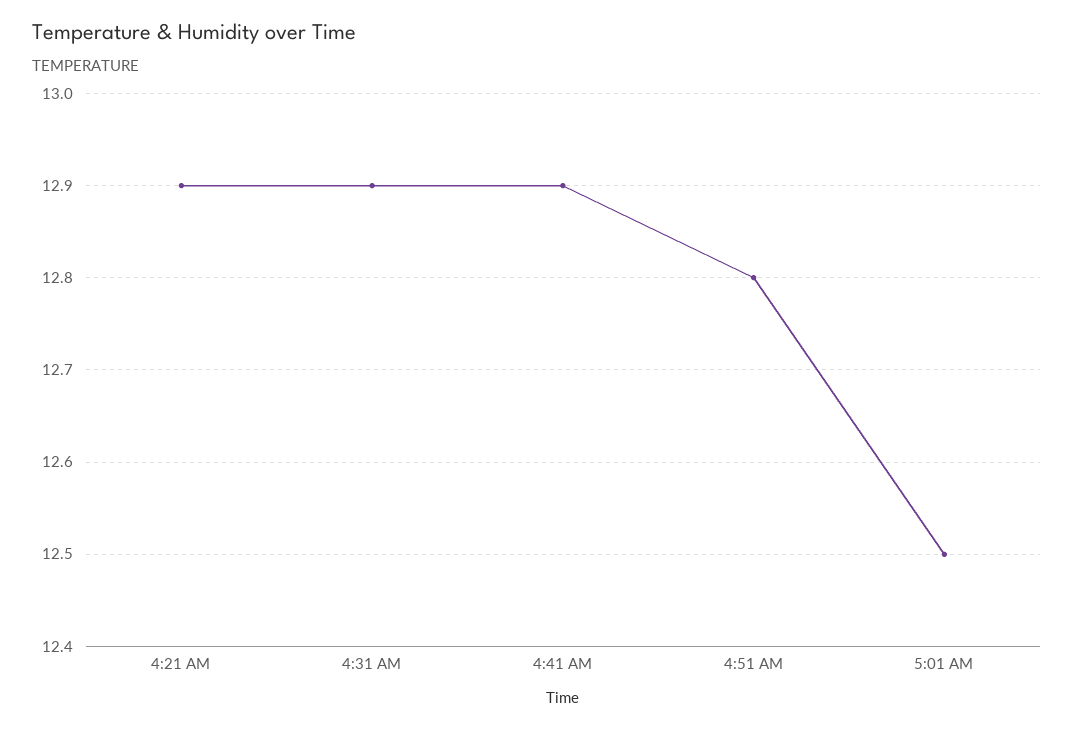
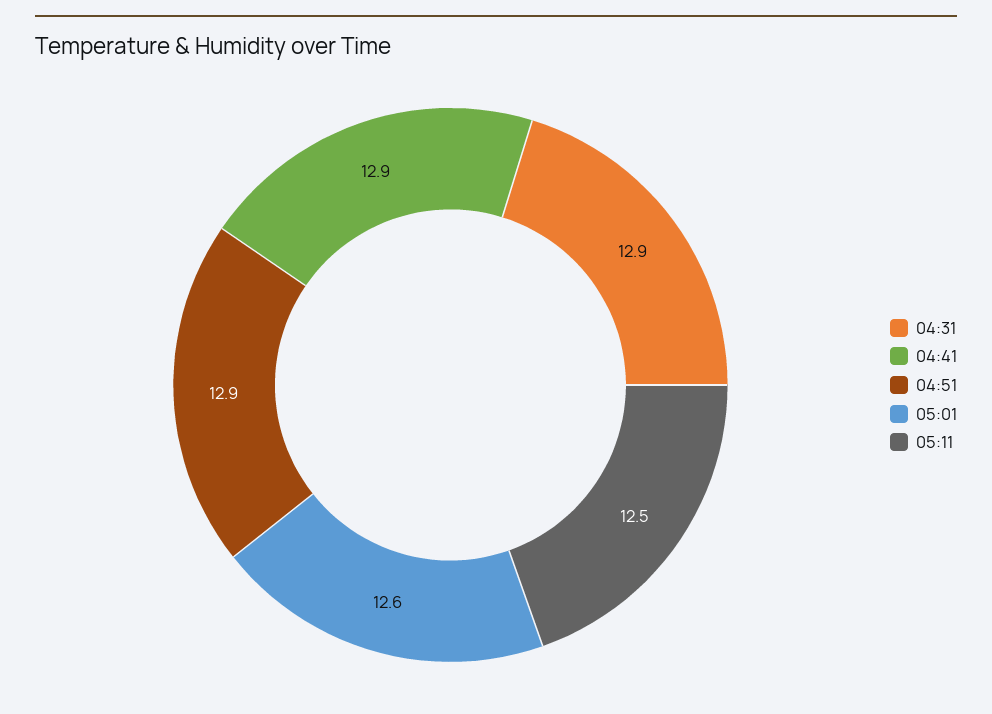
4:21 AM: 12.9 -> none
4:51 AM: 12.8 -> 12.9
5:01 AM: 12.5 -> 12.6
05:11: none -> 12.5

